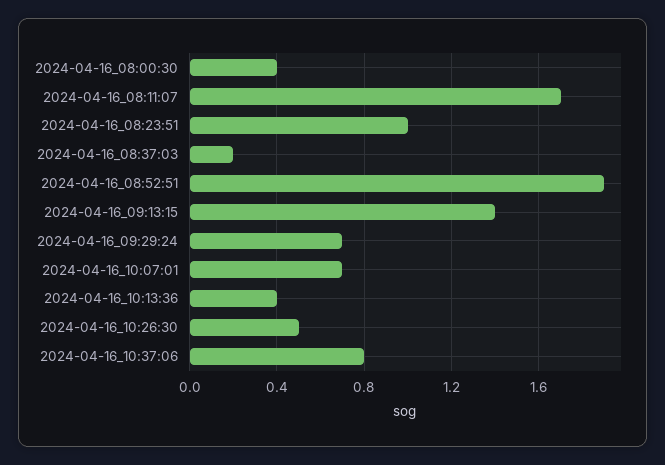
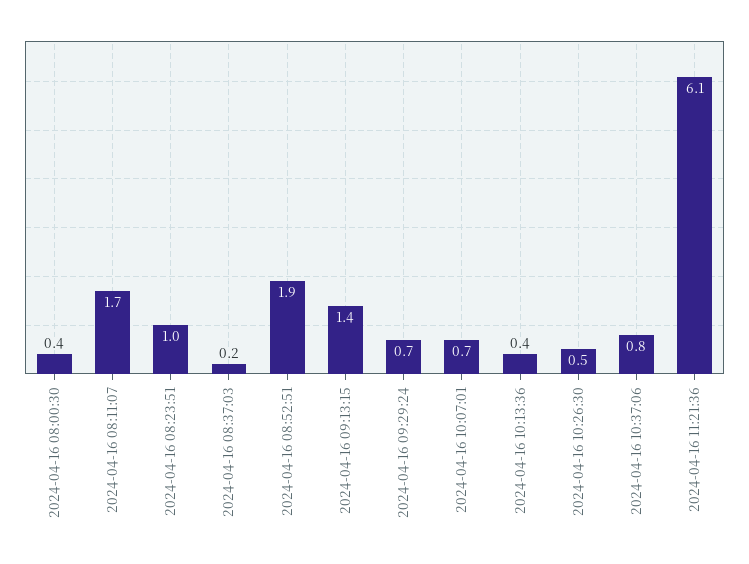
2024-04-16 11:21:36: none -> 6.1

